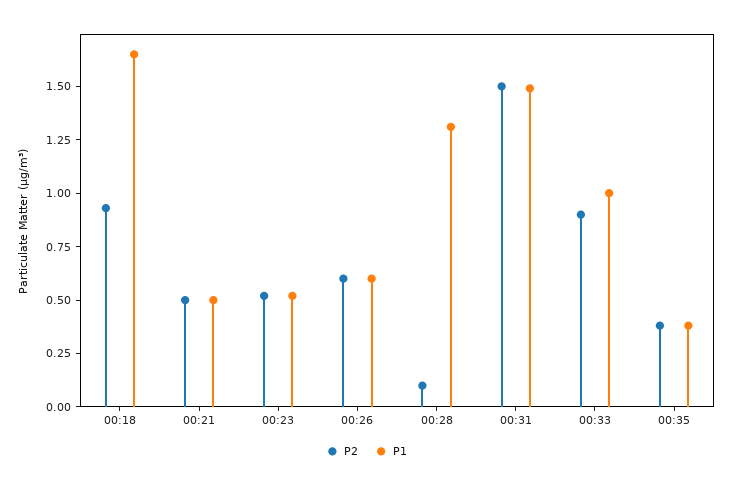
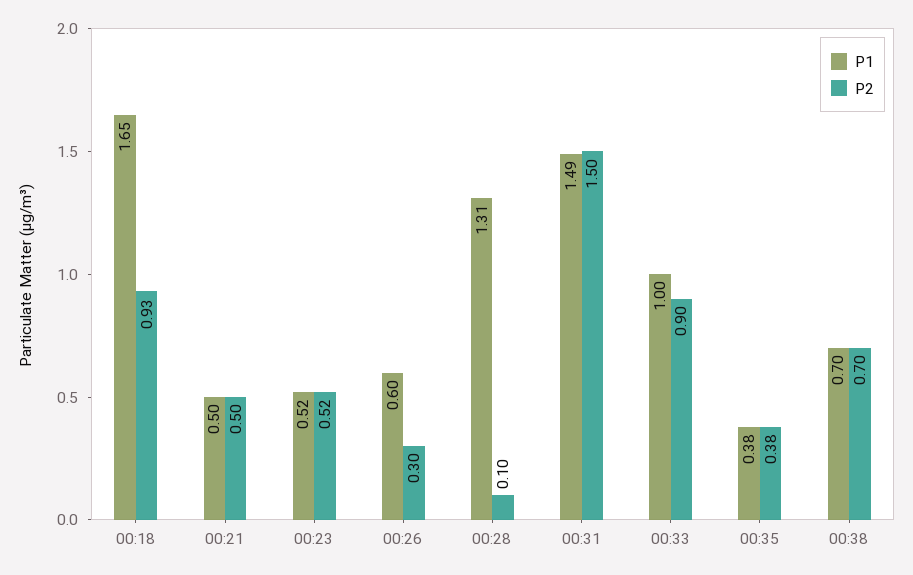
P2, 00:26: 0.6 -> 0.3
P1, 00:38: none -> 0.7
P2, 00:38: none -> 0.7

